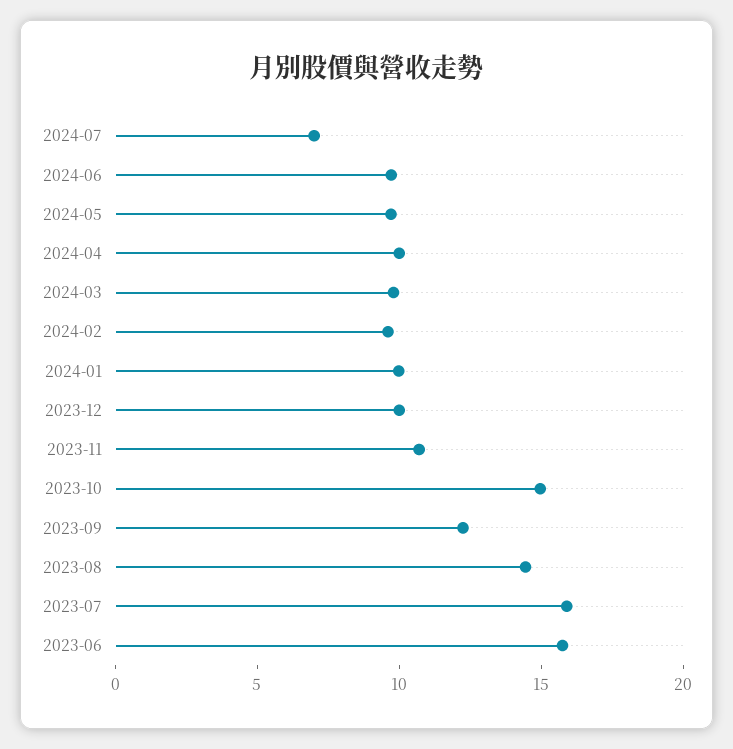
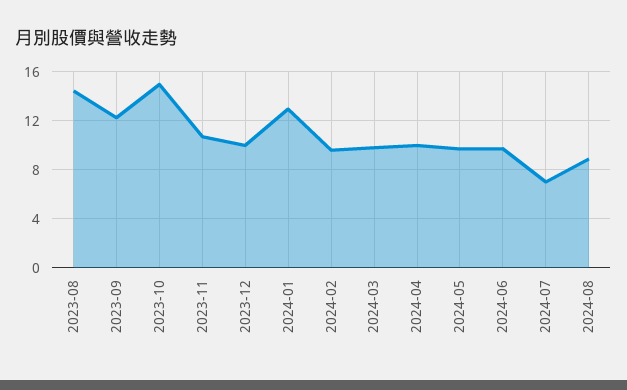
2024-01: 10 -> 13
2023-07: 16 -> none
2023-06: 16 -> none
2024-08: none -> 9

